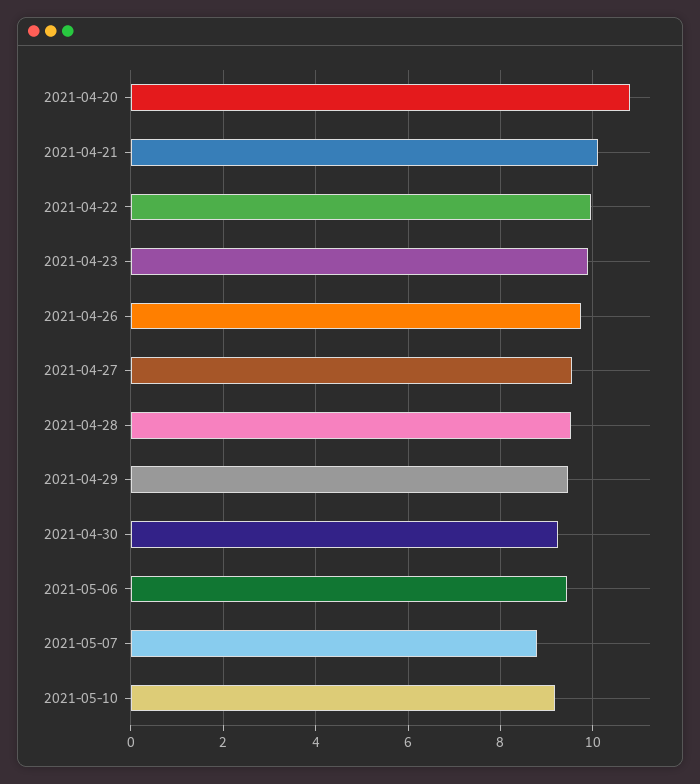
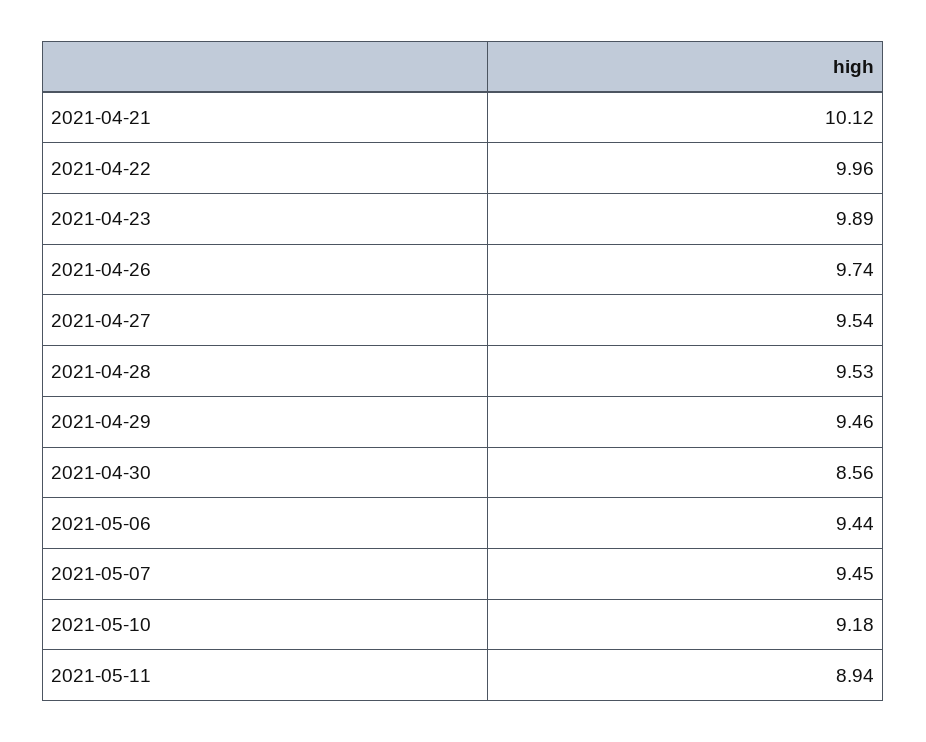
2021-04-20: 10.8 -> none
2021-04-30: 9.2 -> 8.56
2021-05-07: 8.8 -> 9.45
2021-05-11: none -> 8.94

